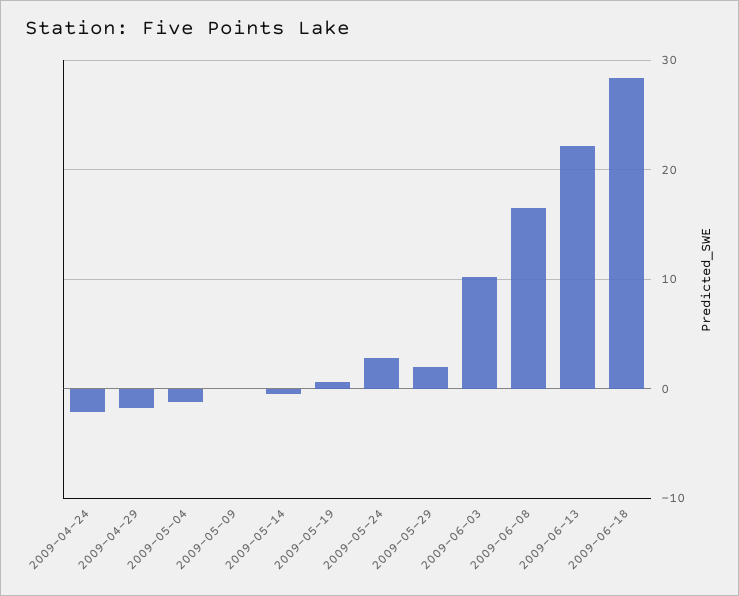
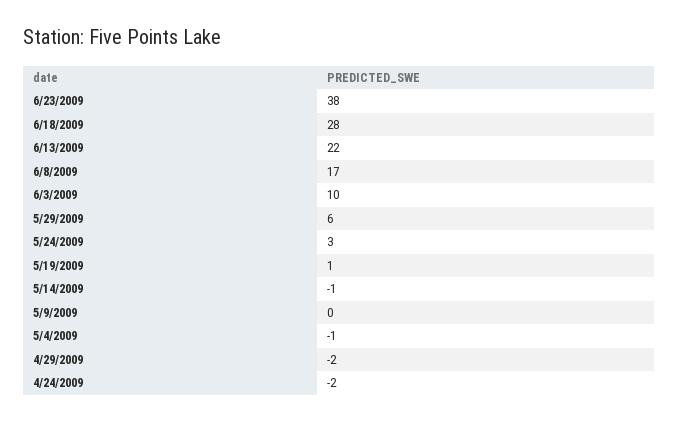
2009-05-29: 2 -> 6
6/23/2009: none -> 38

